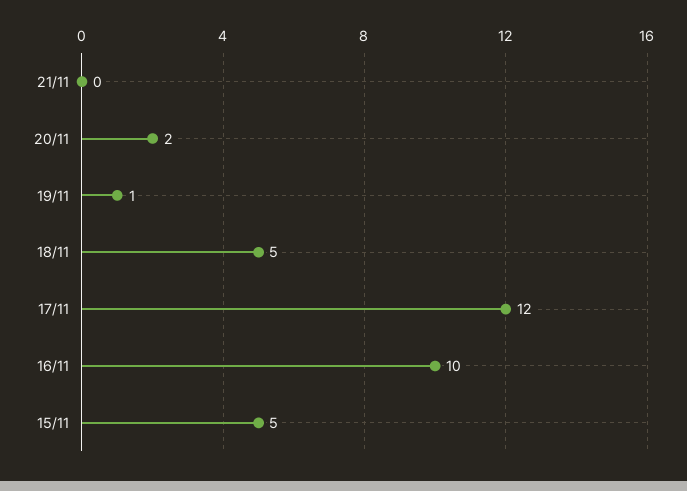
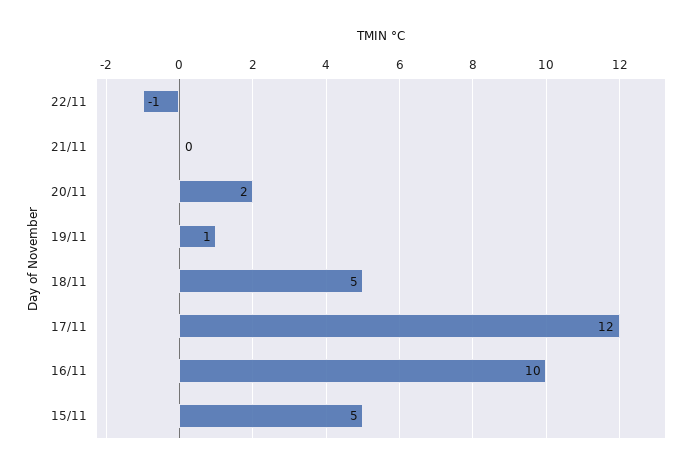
22/11: none -> -1

